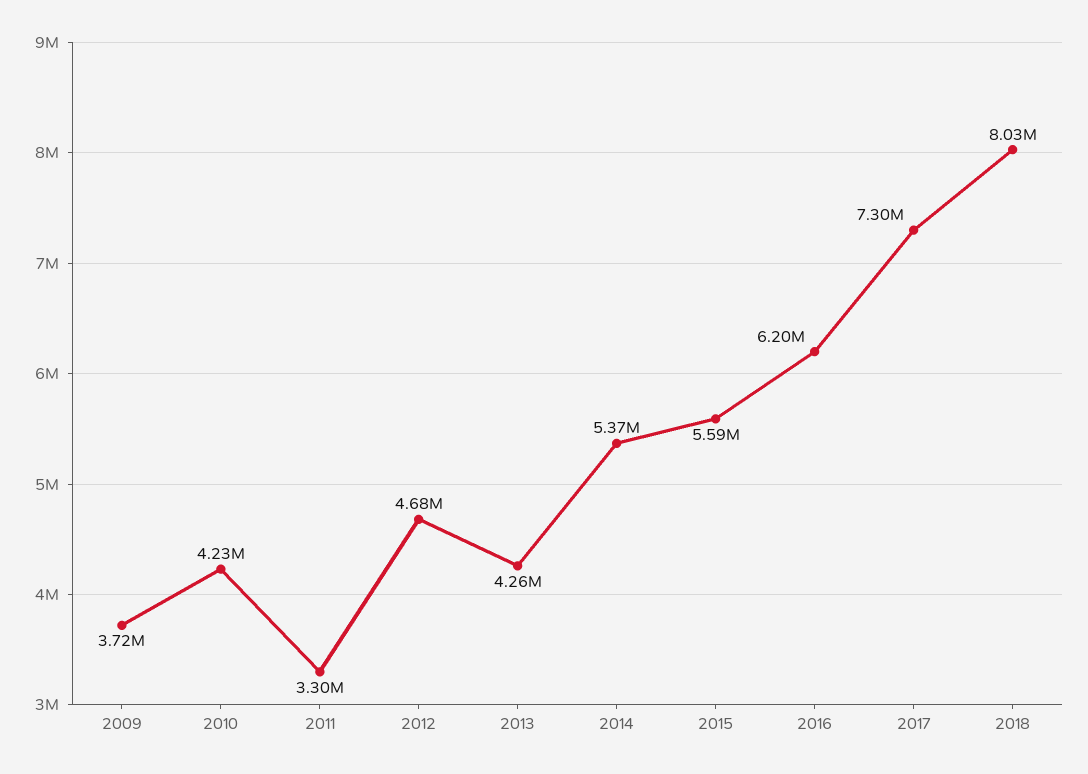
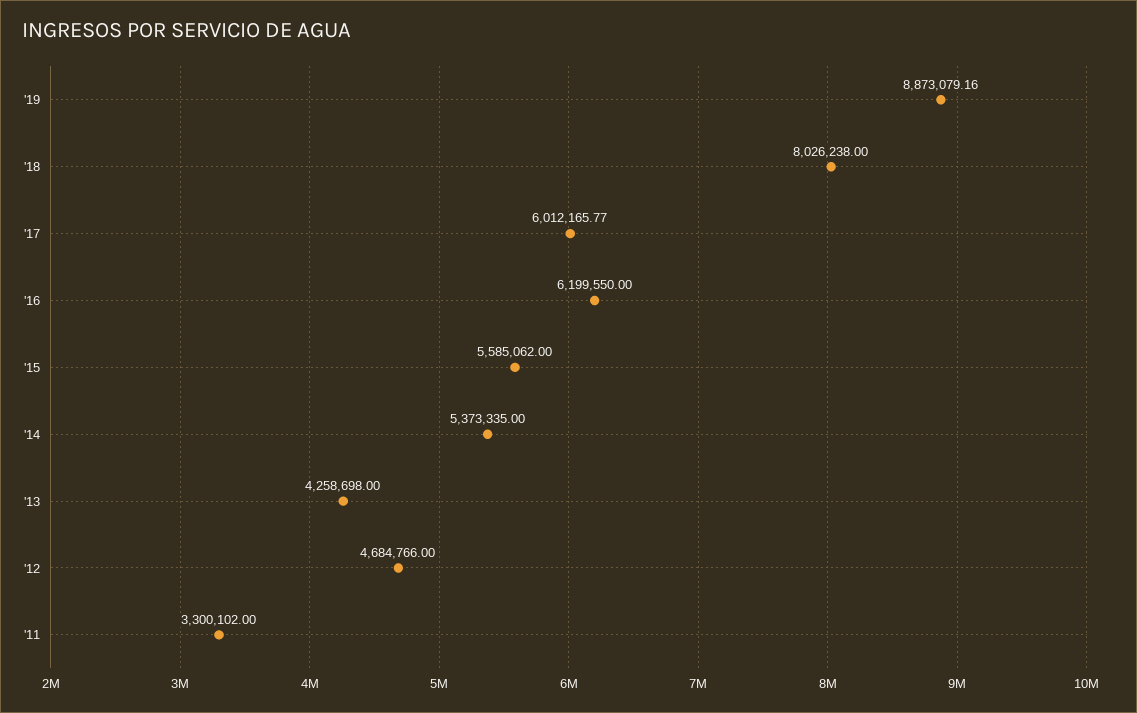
2009: 3720000 -> none
2010: 4230000 -> none
2017: 7300000 -> 6012165.77
'19: none -> 8873079.16

